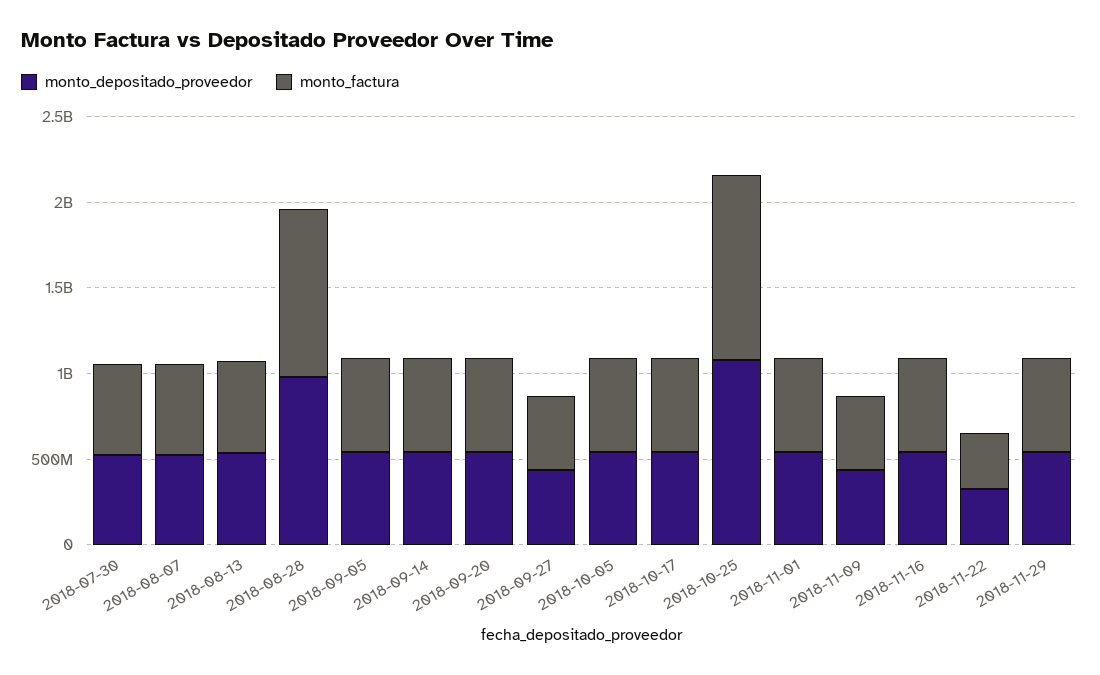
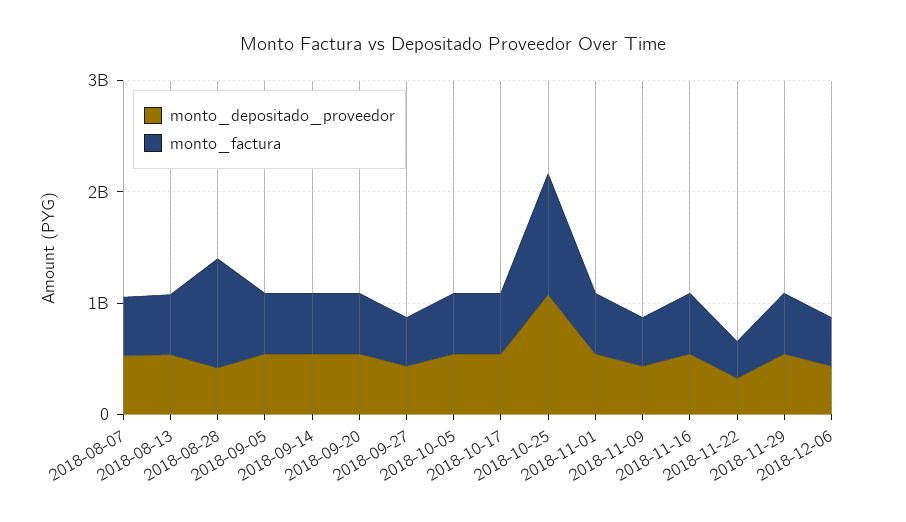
monto_depositado_proveedor, 2018-07-30: 500000000 -> none
monto_factura, 2018-07-30: 500000000 -> none
monto_depositado_proveedor, 2018-08-28: 1000000000 -> 400000000
monto_depositado_proveedor, 2018-12-06: none -> 400000000
monto_factura, 2018-12-06: none -> 400000000

